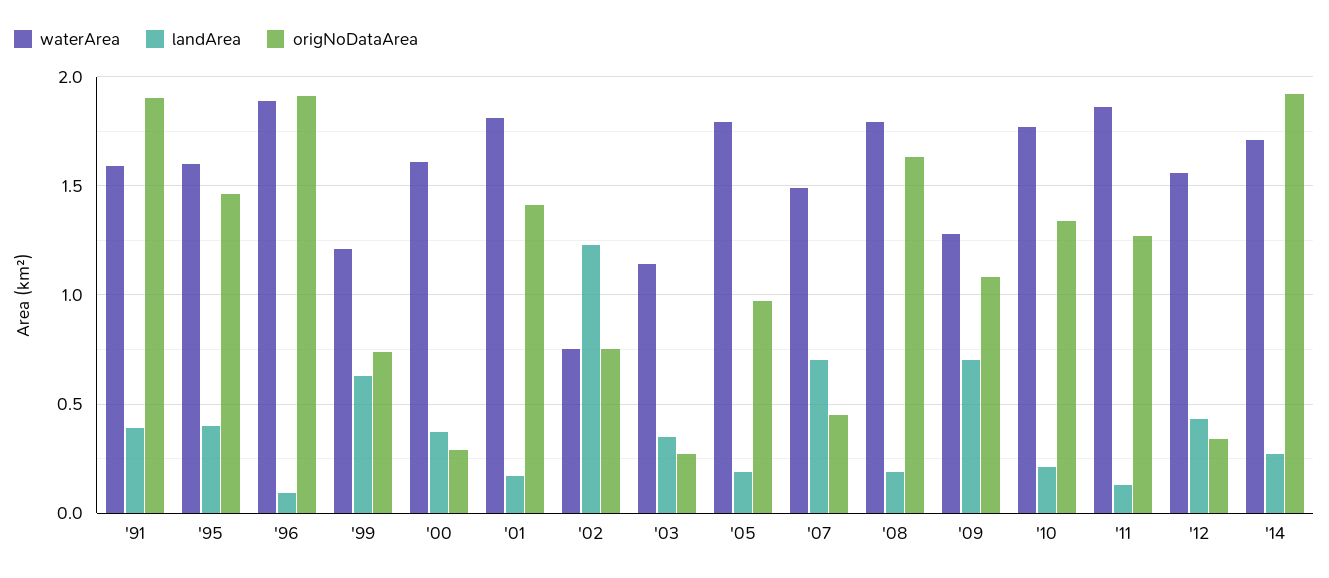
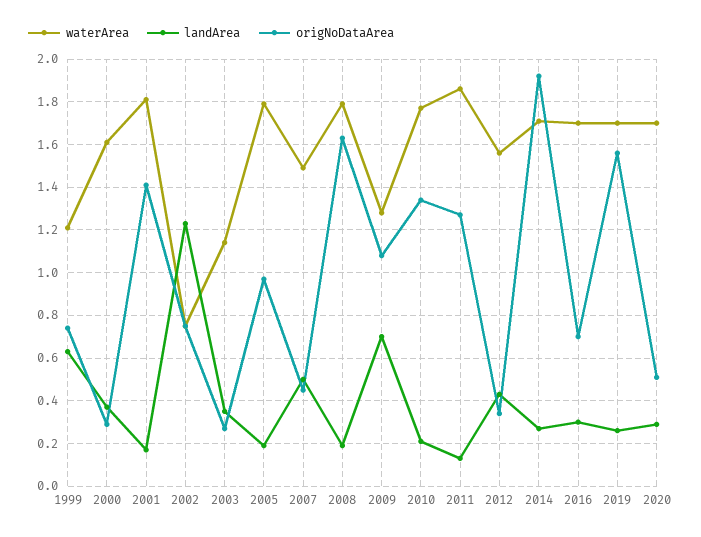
waterArea, '91: 1.6 -> none
landArea, '91: 0.4 -> none
origNoDataArea, '91: 1.9 -> none
waterArea, '95: 1.6 -> none
landArea, '95: 0.4 -> none
origNoDataArea, '95: 1.45 -> none
waterArea, '96: 1.9 -> none
landArea, '96: 0.1 -> none
origNoDataArea, '96: 1.9 -> none
landArea, '07: 0.7 -> 0.5
waterArea, 2016: none -> 1.7
landArea, 2016: none -> 0.3
origNoDataArea, 2016: none -> 0.7
waterArea, 2019: none -> 1.7
landArea, 2019: none -> 0.25
origNoDataArea, 2019: none -> 1.55
waterArea, 2020: none -> 1.7
landArea, 2020: none -> 0.3
origNoDataArea, 2020: none -> 0.5

